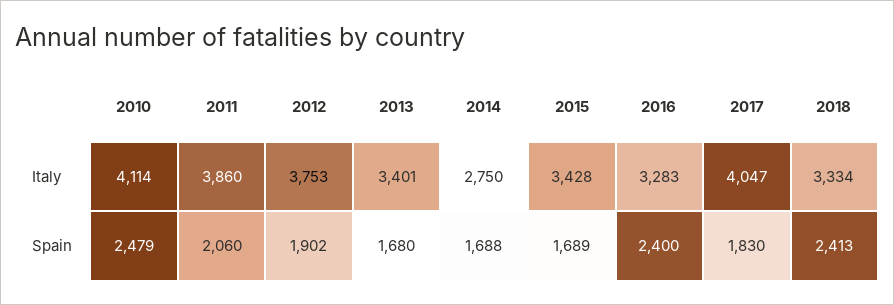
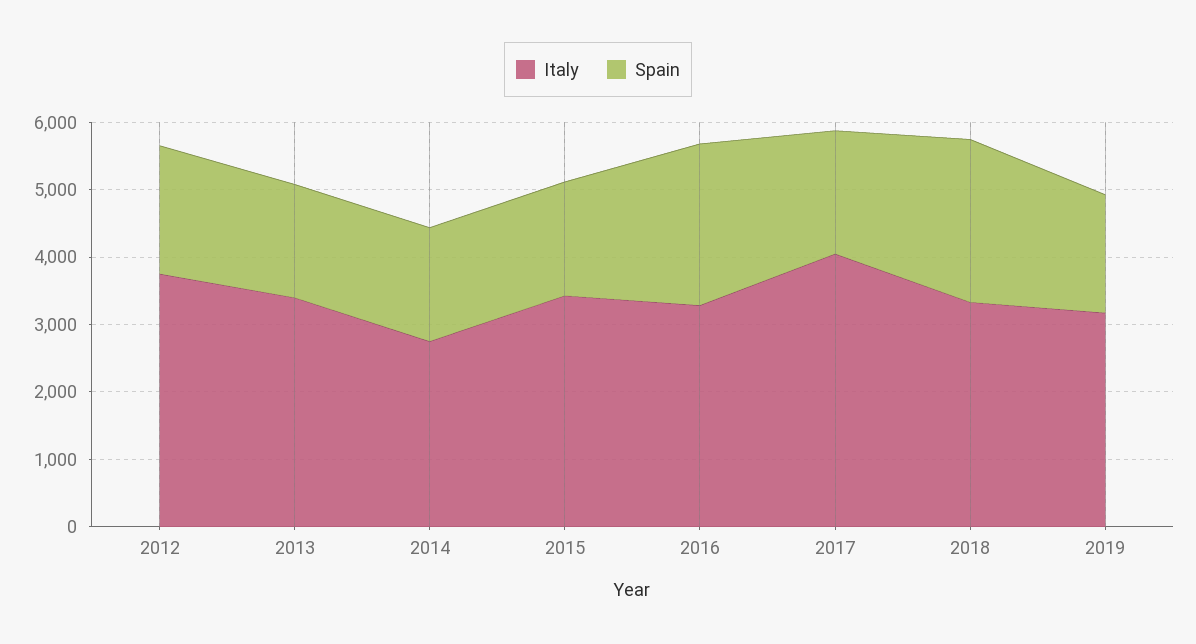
Italy, 2010: 4114 -> none
Italy, 2011: 3860 -> none
Spain, 2010: 2479 -> none
Spain, 2011: 2060 -> none
Italy, 2019: none -> 3200
Spain, 2019: none -> 1800

